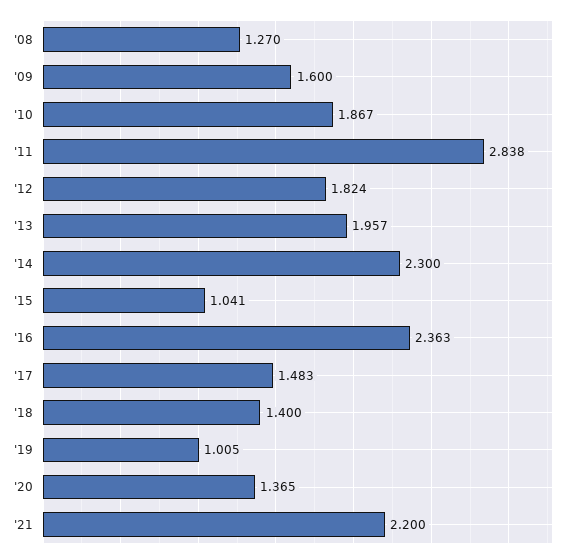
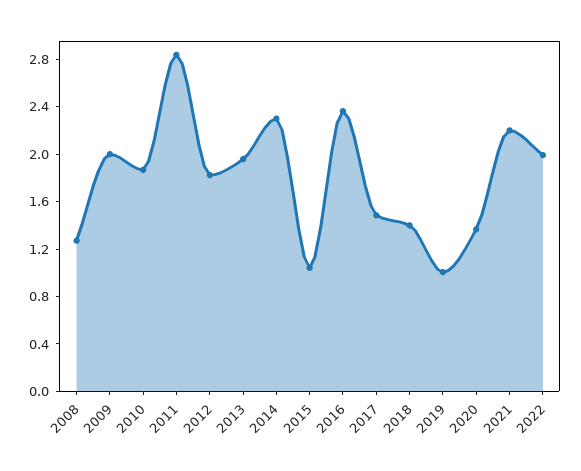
'09: 1.6 -> 2
2022: none -> 2

